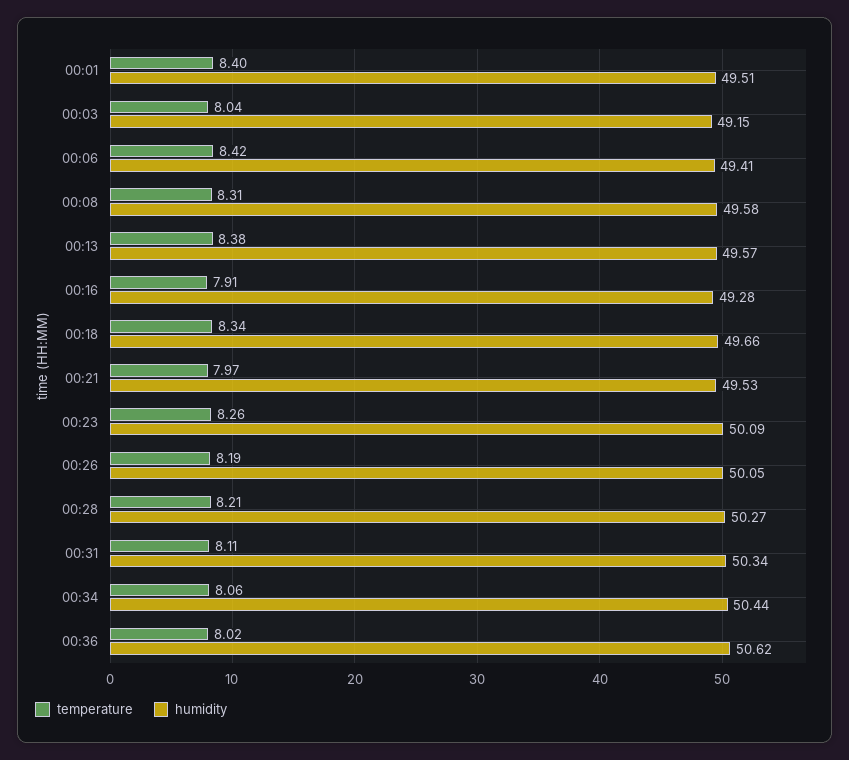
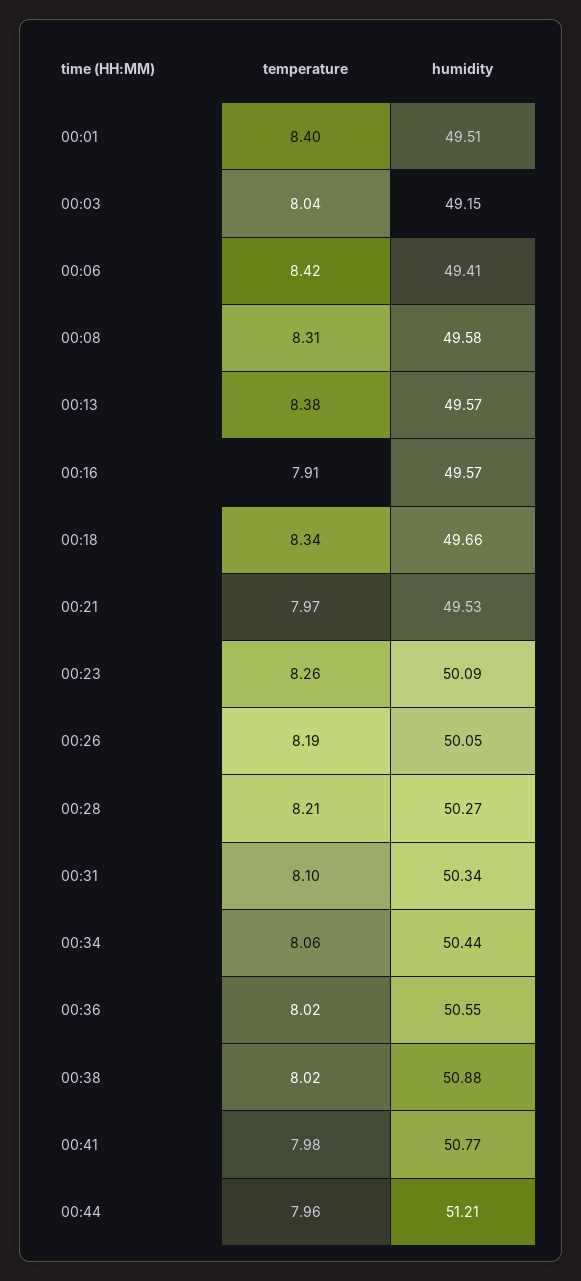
humidity, 00:16: 49.28 -> 49.57
temperature, 00:31: 8.11 -> 8.1
humidity, 00:36: 50.62 -> 50.55
temperature, 00:38: none -> 8.02
humidity, 00:38: none -> 50.88
temperature, 00:41: none -> 7.98
humidity, 00:41: none -> 50.77
temperature, 00:44: none -> 7.96
humidity, 00:44: none -> 51.21

